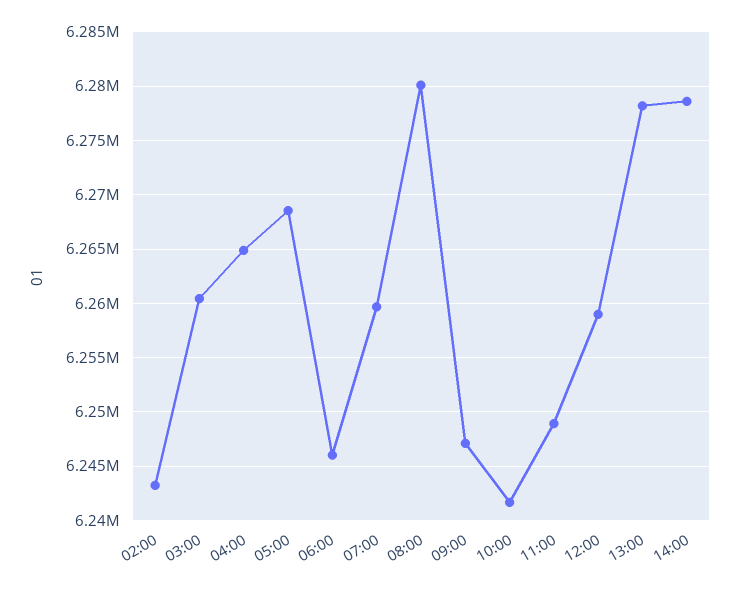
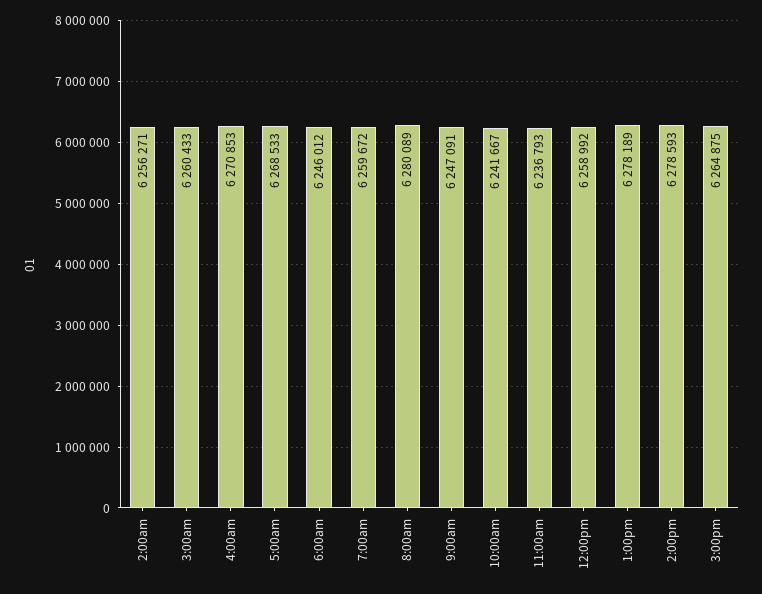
02:00: 6243000 -> 6256271
04:00: 6265000 -> 6270853
11:00: 6249000 -> 6236793
3:00pm: none -> 6264875

